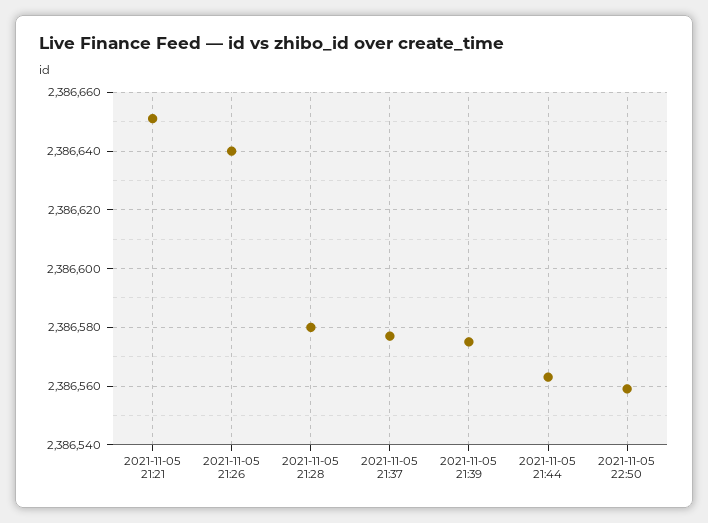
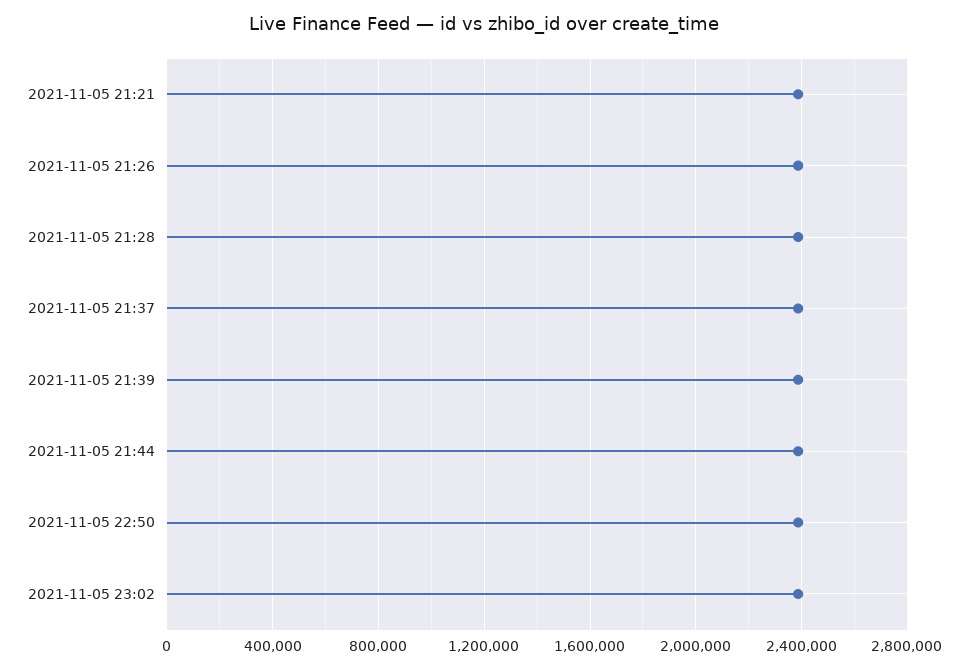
2021-11-05 23:02: none -> 2400000

